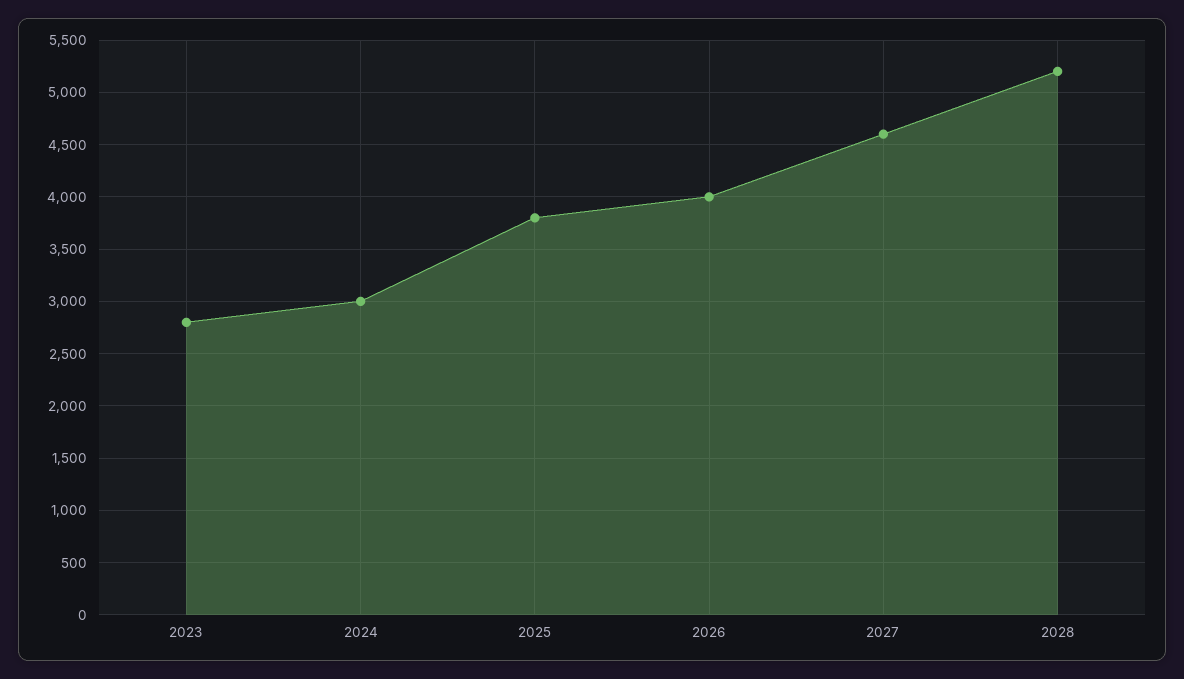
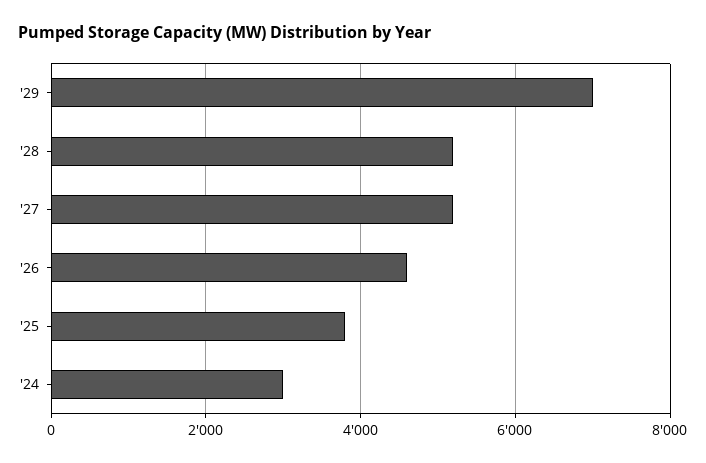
2023: 2800 -> none
2026: 4000 -> 4600
2027: 4600 -> 5200
'29: none -> 7000

